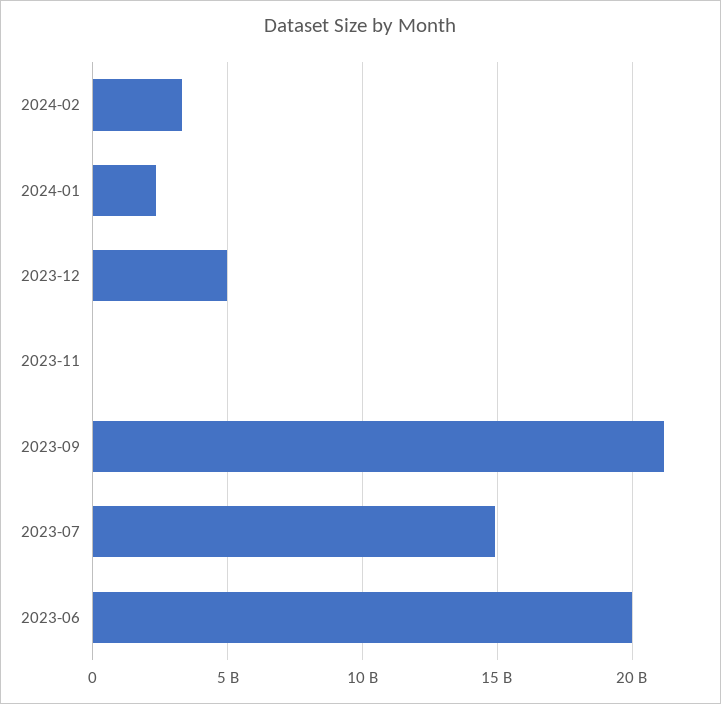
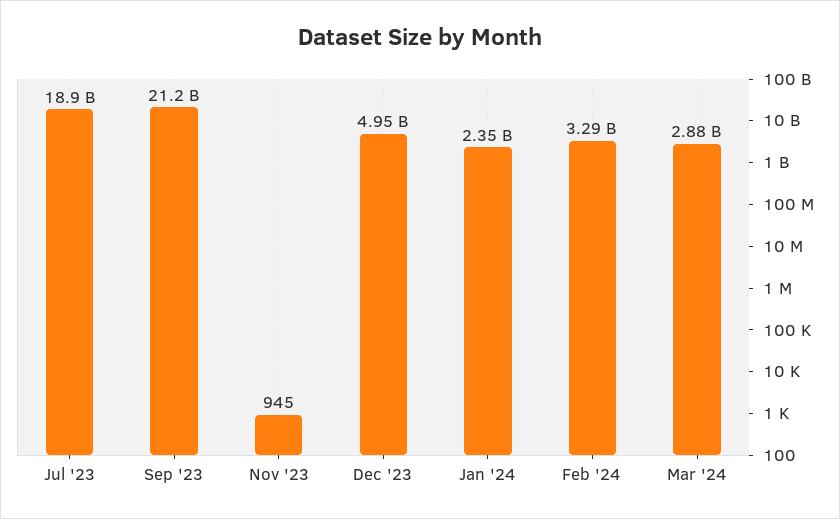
2023-07: 15000000000 -> 18900000000
2023-06: 20000000000 -> none
Mar '24: none -> 2880000000

